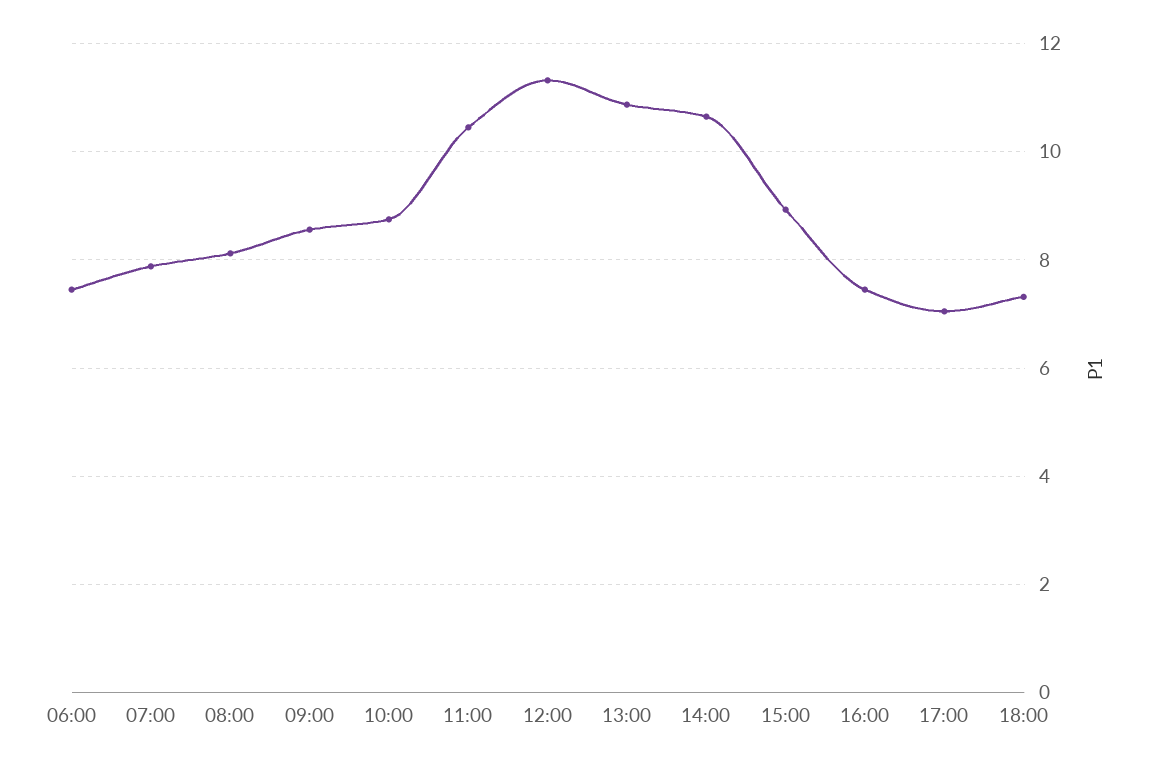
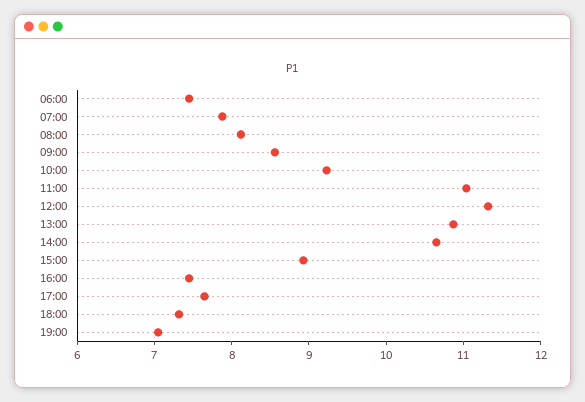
10:00: 8.8 -> 9.2
11:00: 10.4 -> 11
17:00: 7 -> 7.6
19:00: none -> 7

